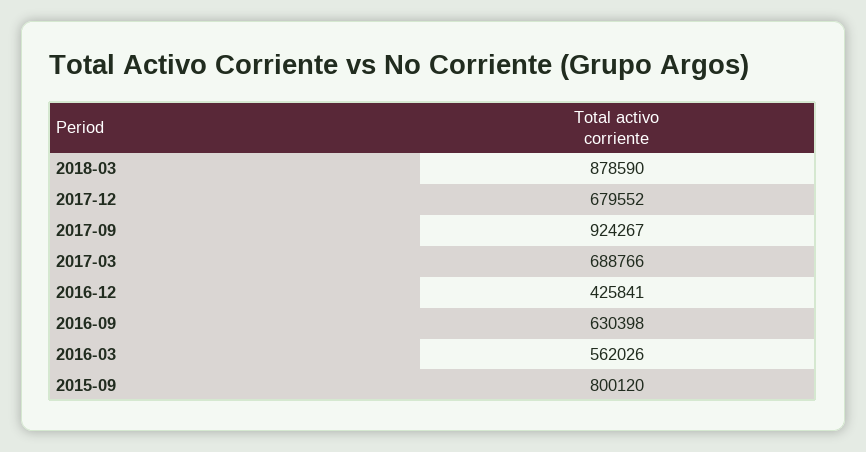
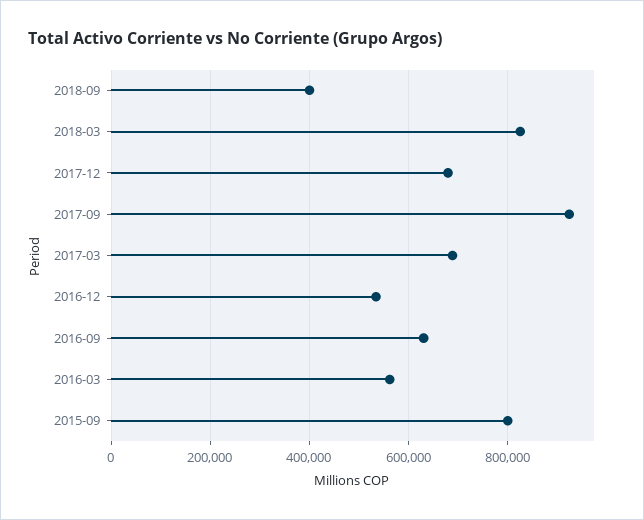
2018-03: 878590 -> 820000
2016-12: 425841 -> 540000
2018-09: none -> 400000

